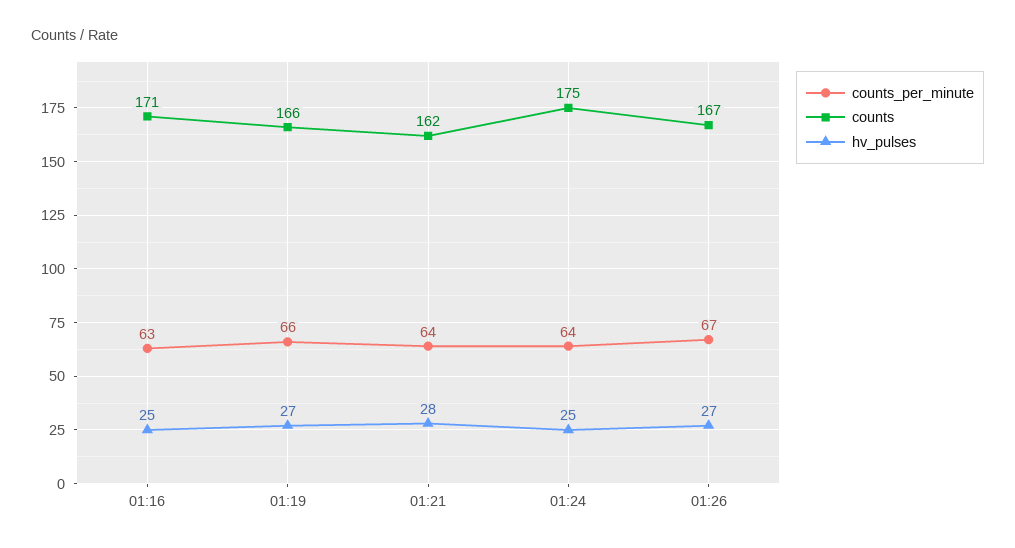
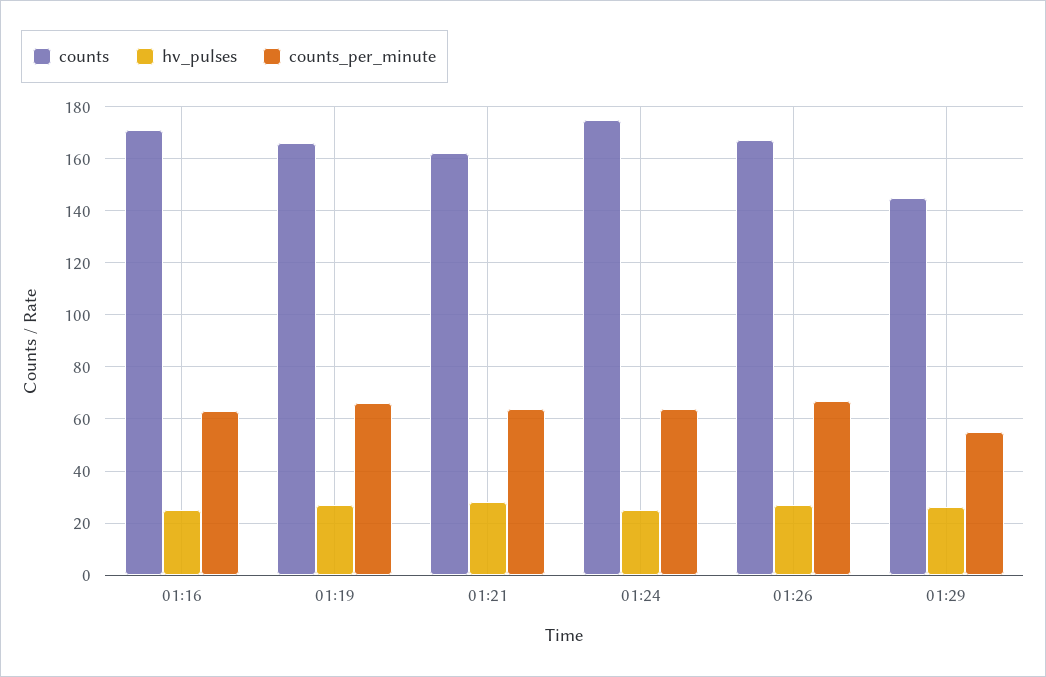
counts, 01:29: none -> 145
hv_pulses, 01:29: none -> 25
counts_per_minute, 01:29: none -> 55

